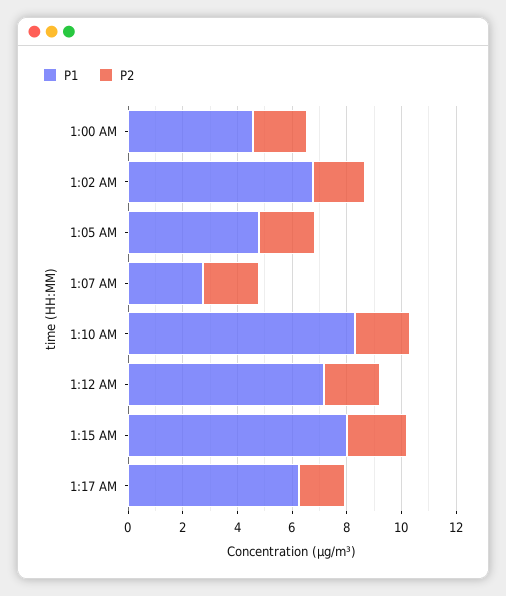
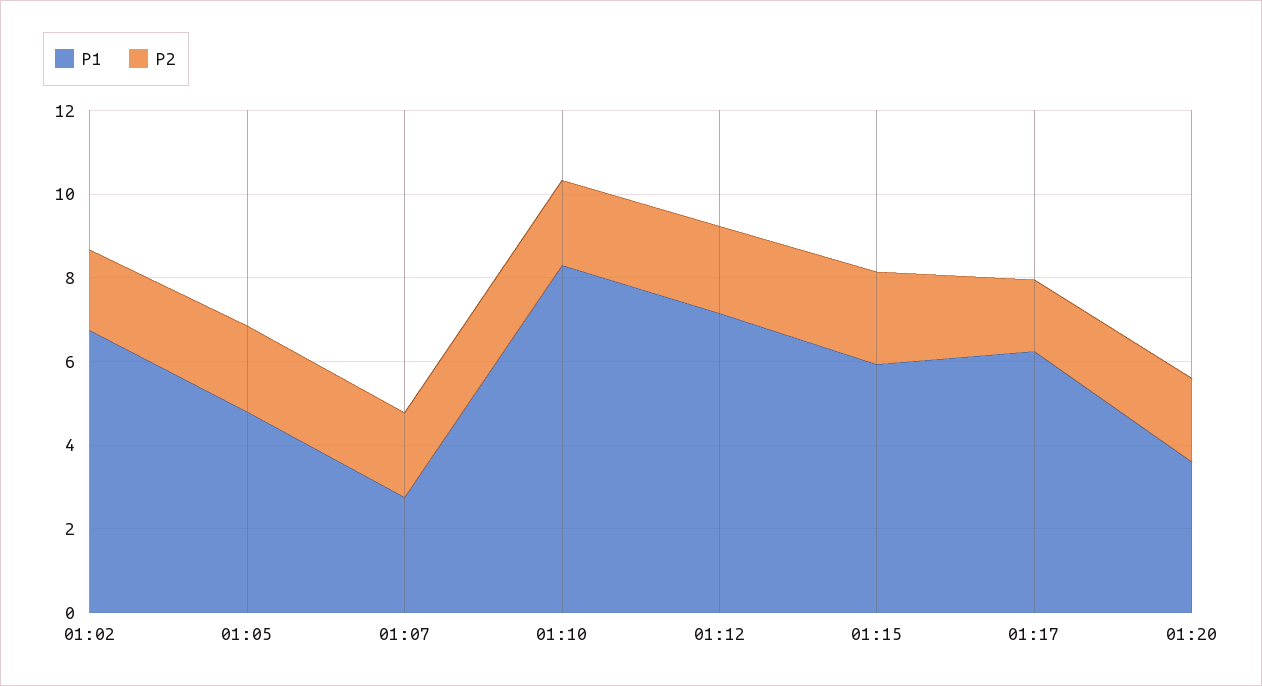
P1, 1:00 AM: 4.5 -> none
P2, 1:00 AM: 2 -> none
P1, 1:15 AM: 8 -> 6
P1, 01:20: none -> 3.5
P2, 01:20: none -> 2

